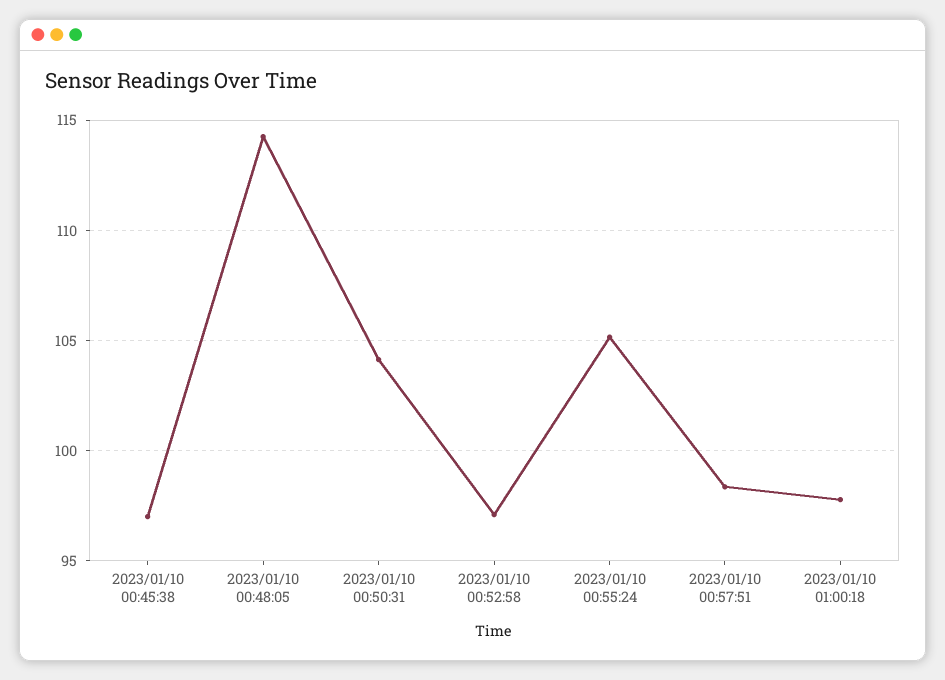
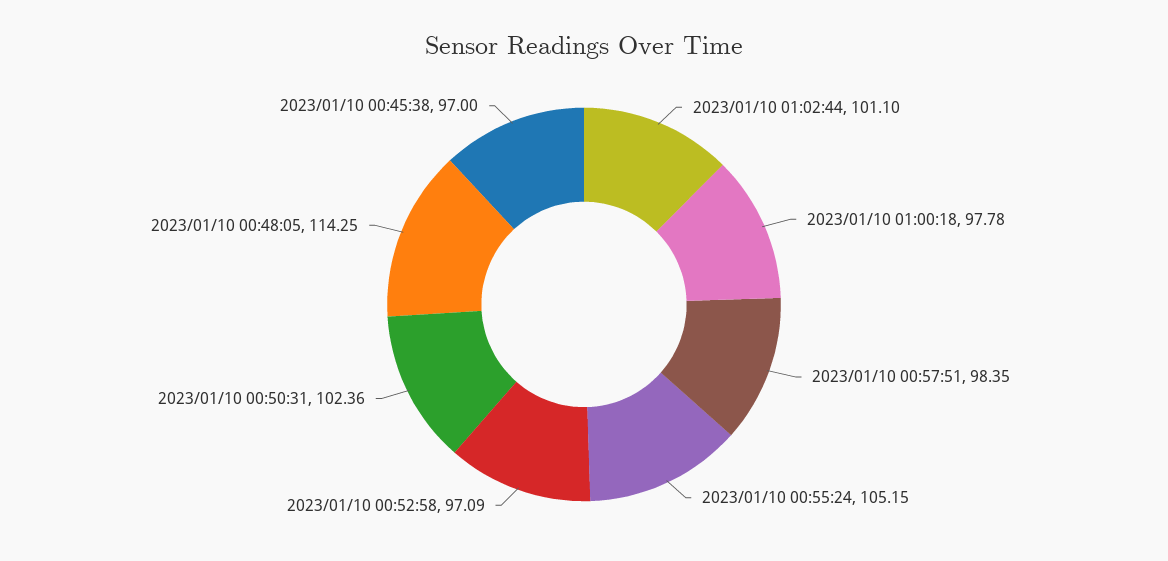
2023/01/10 00:50:31: 104 -> 102.36
2023/01/10 01:02:44: none -> 101.1

